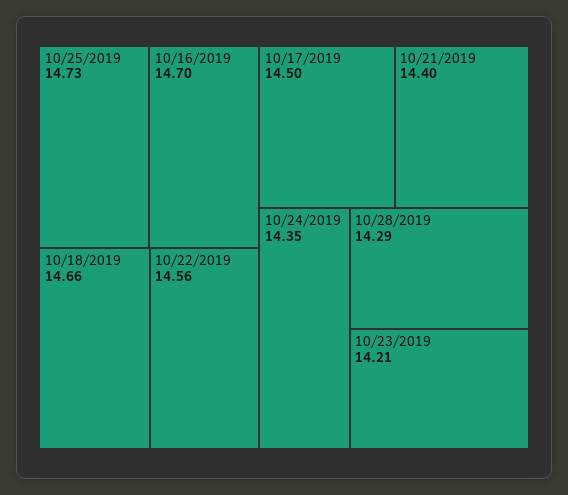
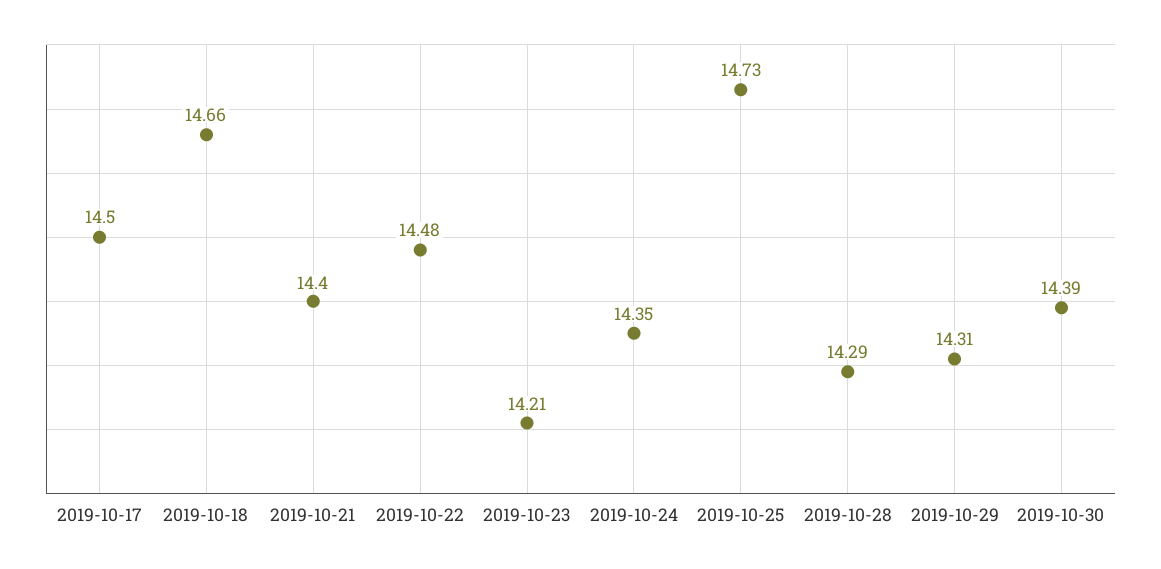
10/16/2019: 14.7 -> none
10/22/2019: 14.56 -> 14.48
2019-10-29: none -> 14.31
2019-10-30: none -> 14.39

